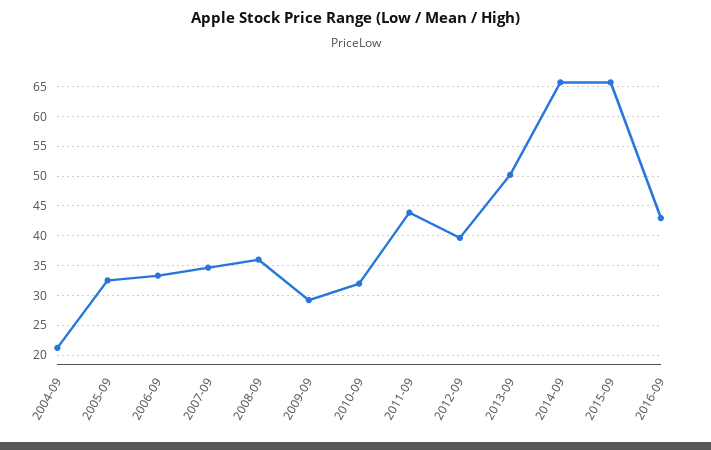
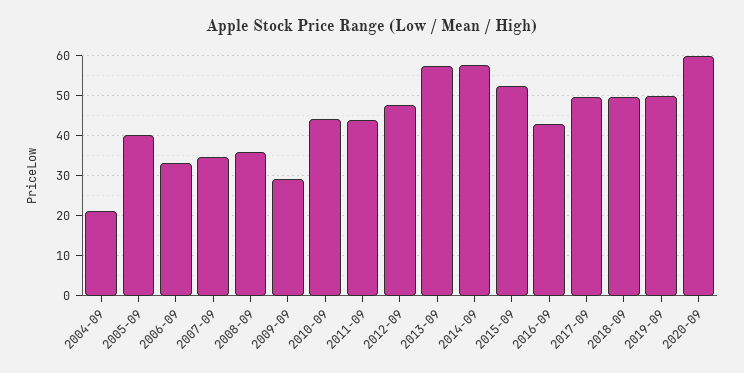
2005-09: 32.5 -> 40
2010-09: 32.5 -> 44
2012-09: 40 -> 48
2013-09: 50 -> 58
2014-09: 65 -> 58
2015-09: 65 -> 52
2017-09: none -> 50
2018-09: none -> 50
2019-09: none -> 50
2020-09: none -> 60

